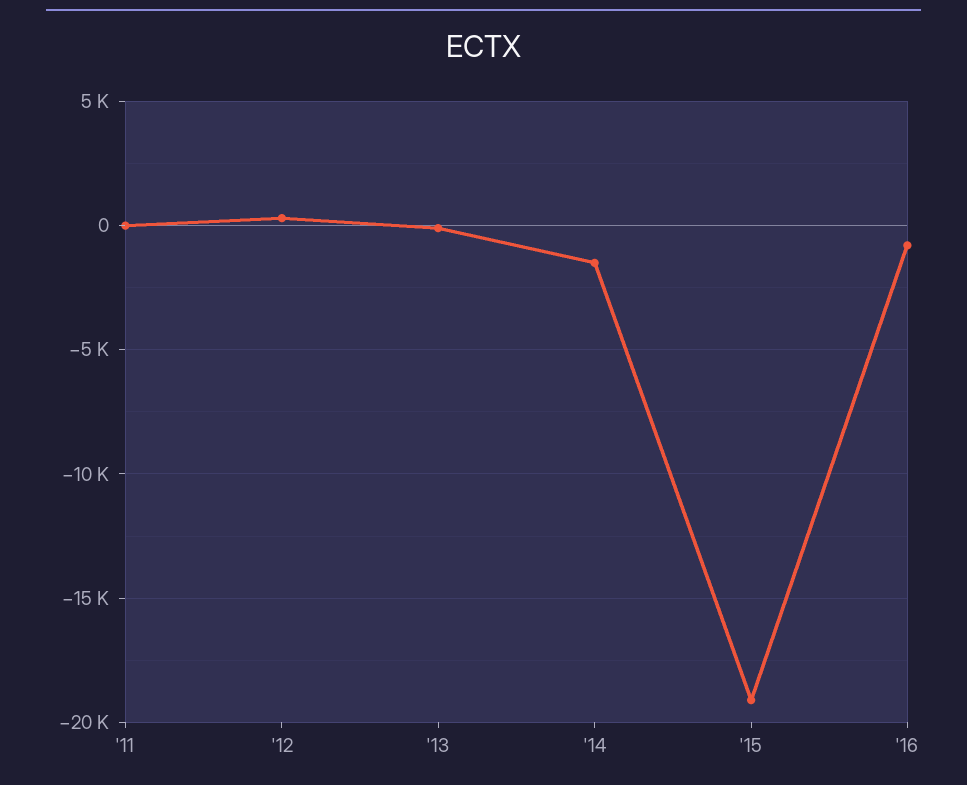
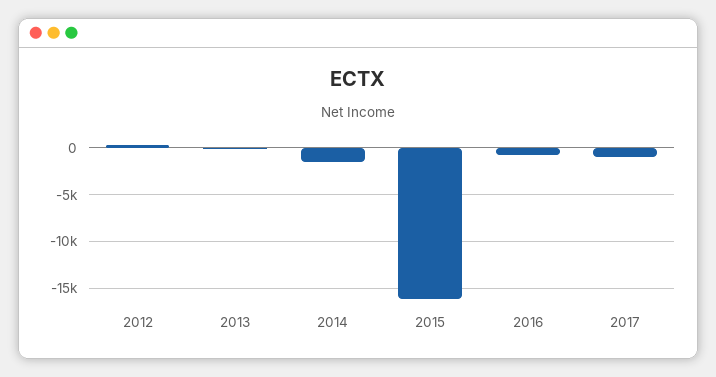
'11: 0 -> none
'15: -19000 -> -16000
2017: none -> -1000

